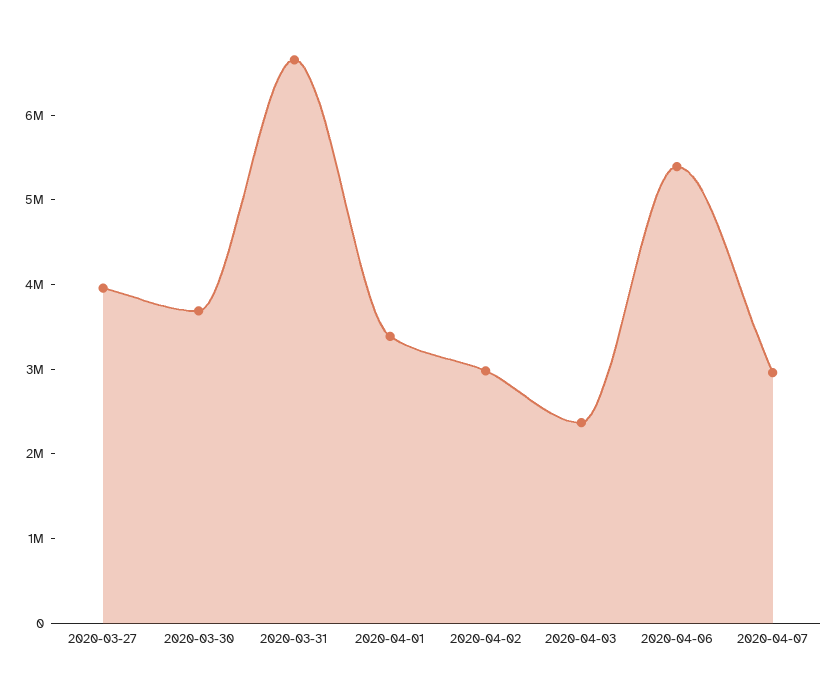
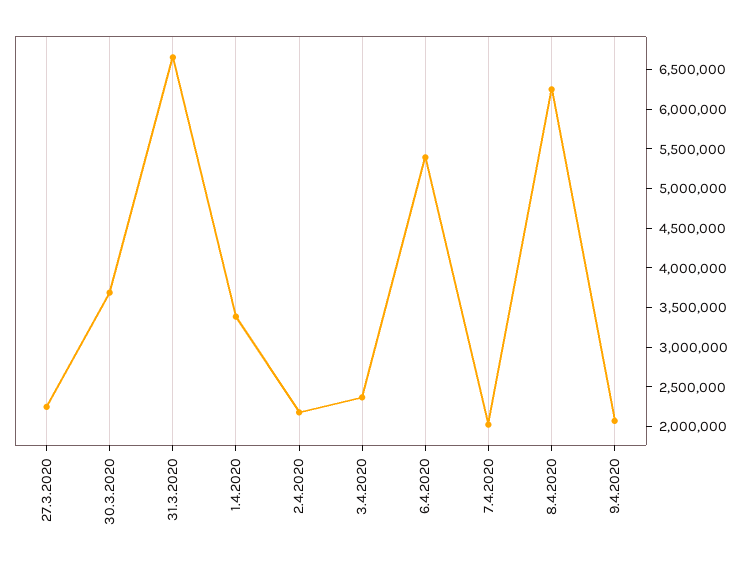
2020-03-27: 4000000 -> 2250000
2020-04-02: 3000000 -> 2250000
2020-04-07: 3000000 -> 2000000
8.4.2020: none -> 6250000
9.4.2020: none -> 2000000

